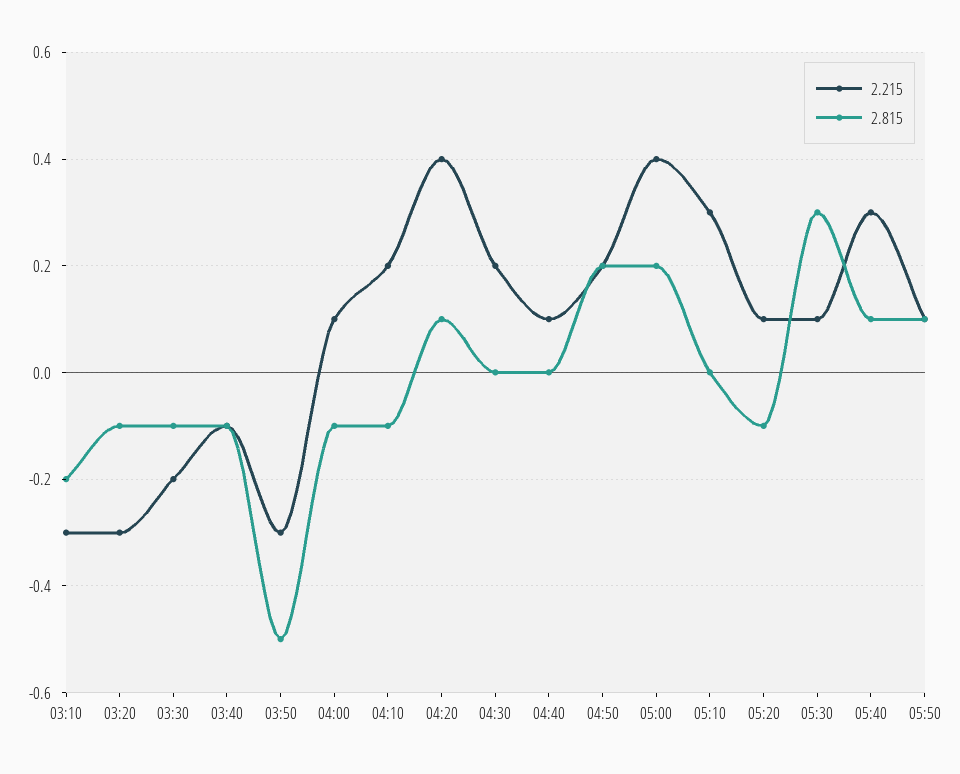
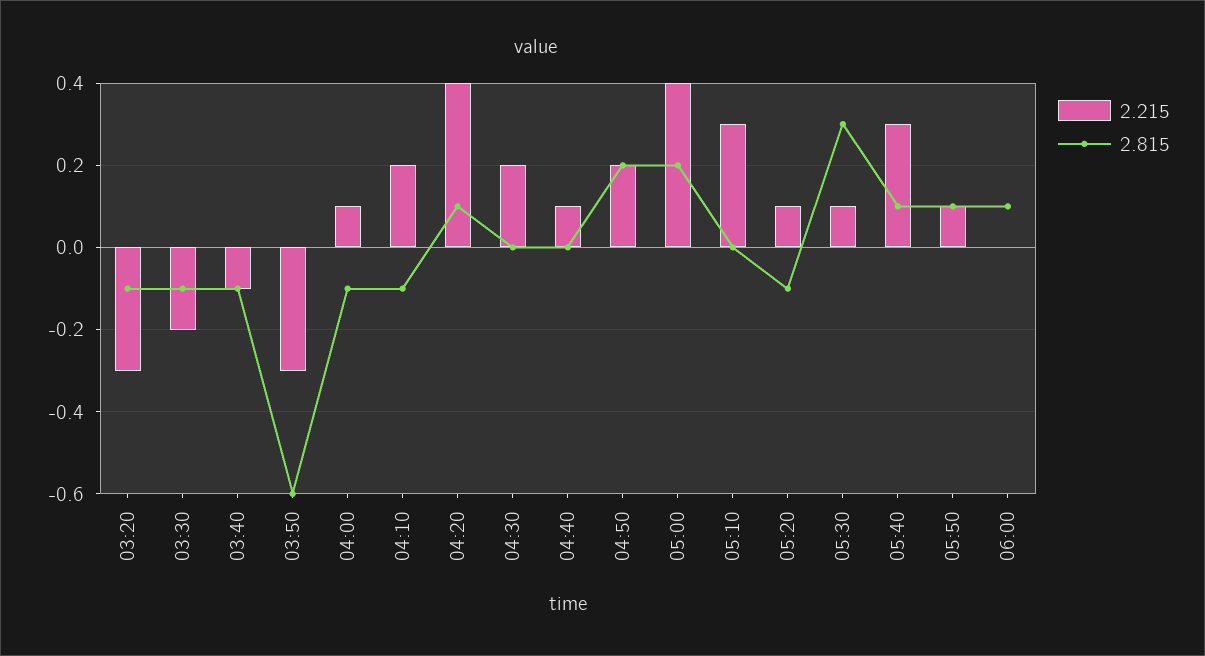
2.215, 03:10: -0.3 -> none
2.815, 03:10: -0.2 -> none
2.815, 03:50: -0.5 -> -0.6
2.215, 06:00: none -> 0
2.815, 06:00: none -> 0.1

